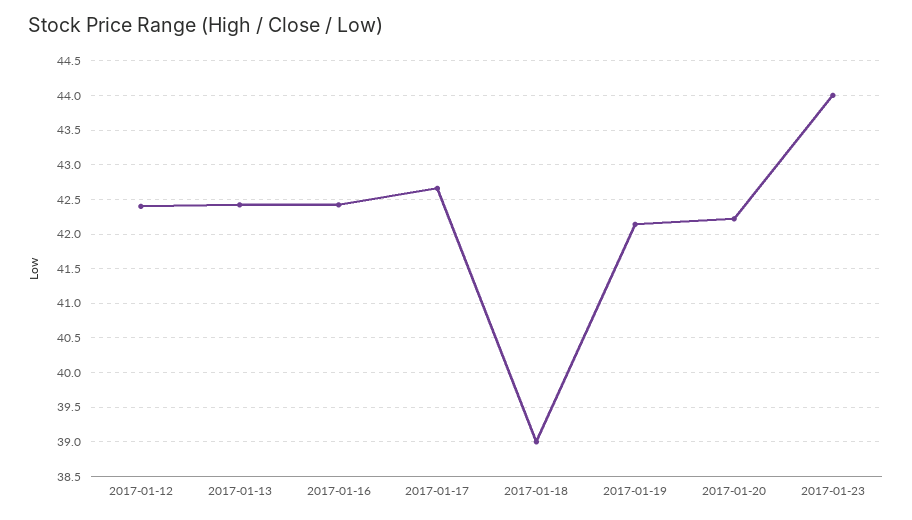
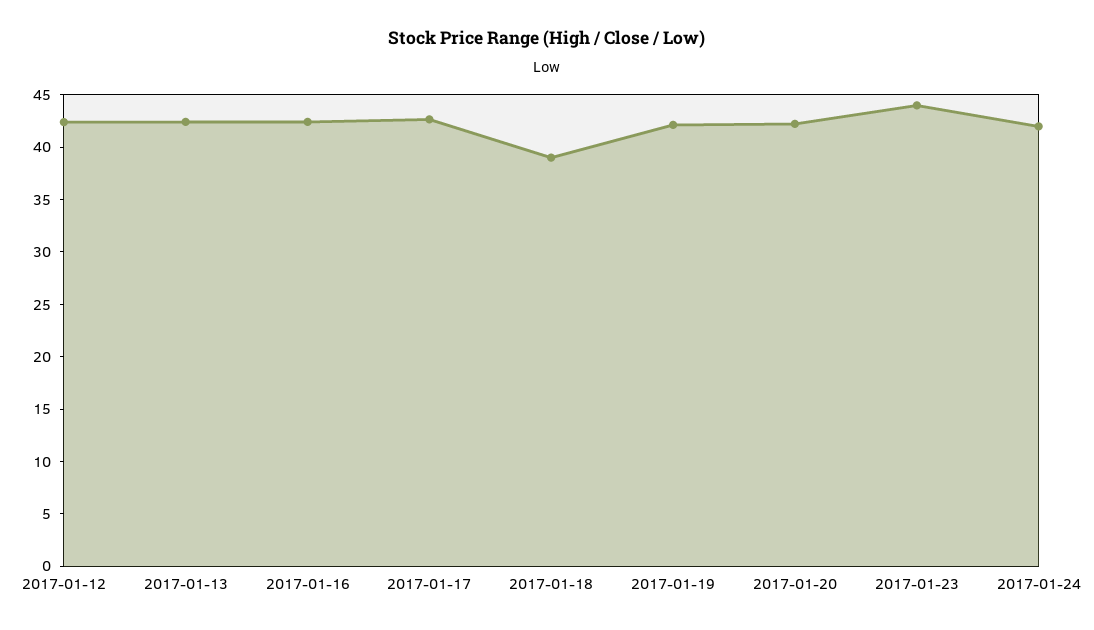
2017-01-24: none -> 42

